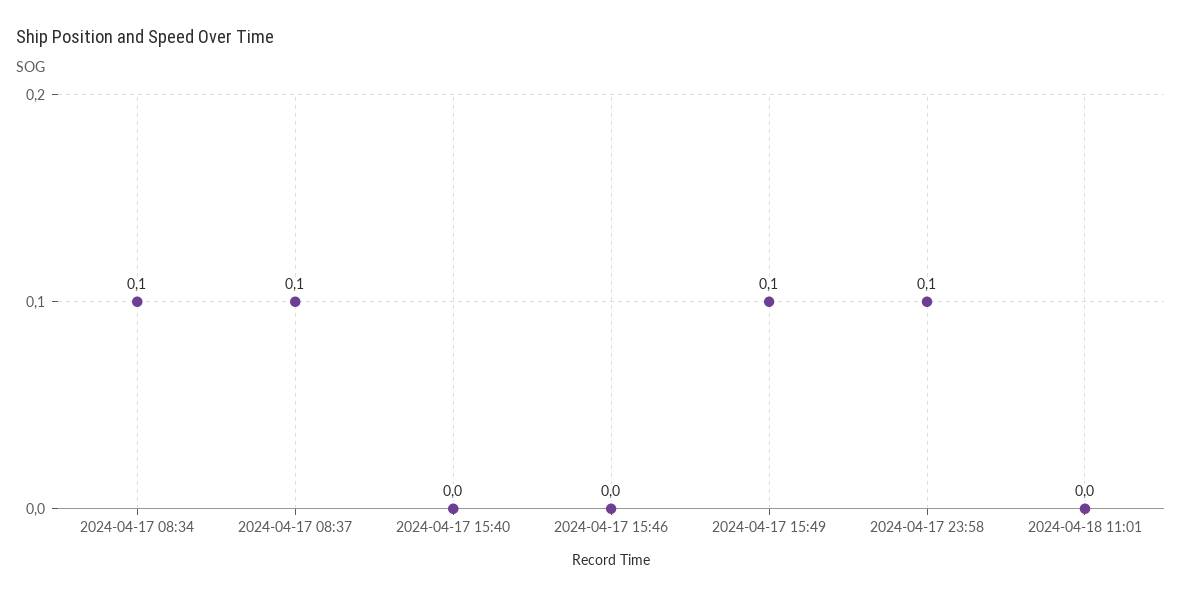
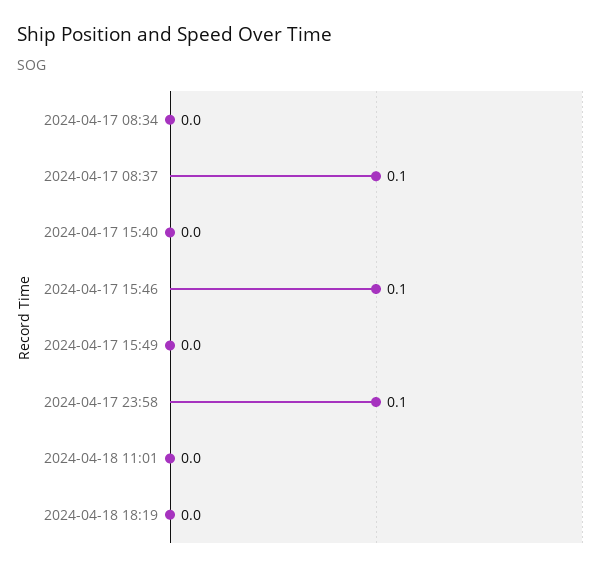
2024-04-17 08:34: 0.1 -> 0
2024-04-17 15:46: 0 -> 0.1
2024-04-17 15:49: 0.1 -> 0
2024-04-18 18:19: none -> 0

